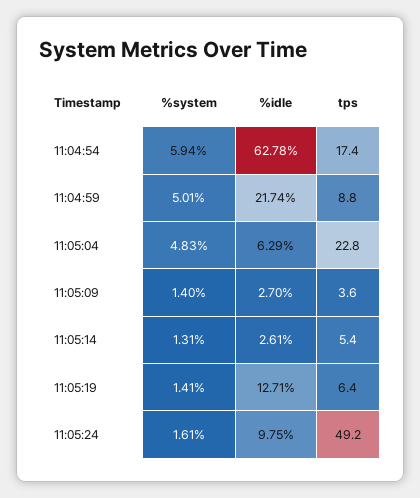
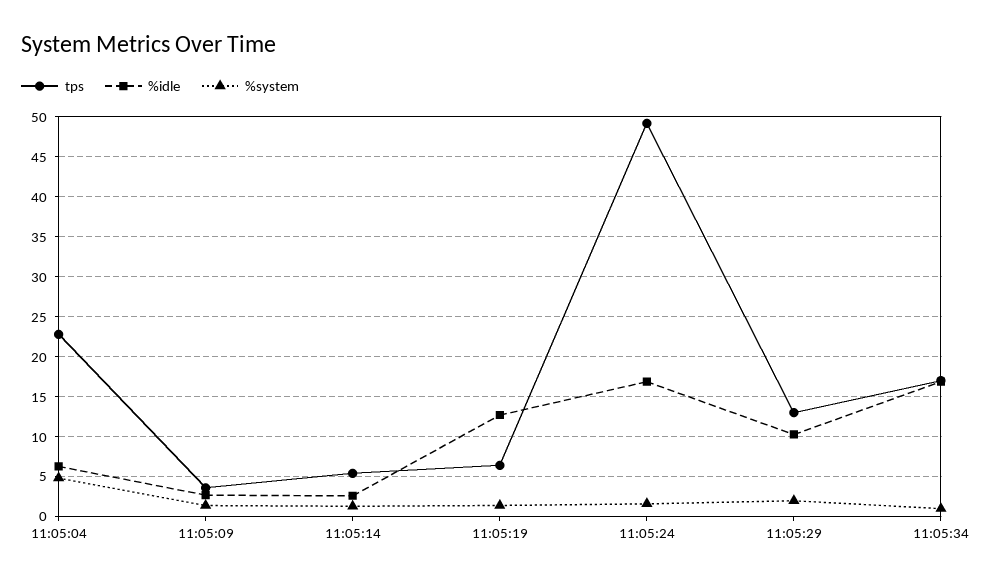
%system, 11:04:54: 5.94 -> none
%idle, 11:04:54: 62.78 -> none
tps, 11:04:54: 17.4 -> none
%system, 11:04:59: 5.01 -> none
%idle, 11:04:59: 21.74 -> none
tps, 11:04:59: 8.8 -> none
%idle, 11:05:24: 9.75 -> 17
tps, 11:05:29: none -> 13
%idle, 11:05:29: none -> 10
%system, 11:05:29: none -> 2
tps, 11:05:34: none -> 17
%idle, 11:05:34: none -> 17
%system, 11:05:34: none -> 1

